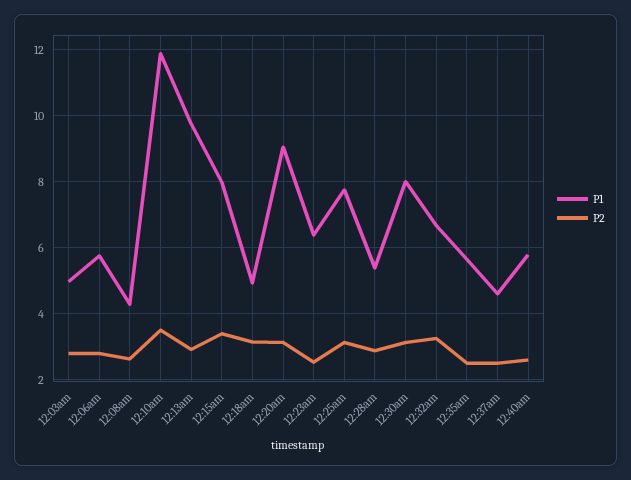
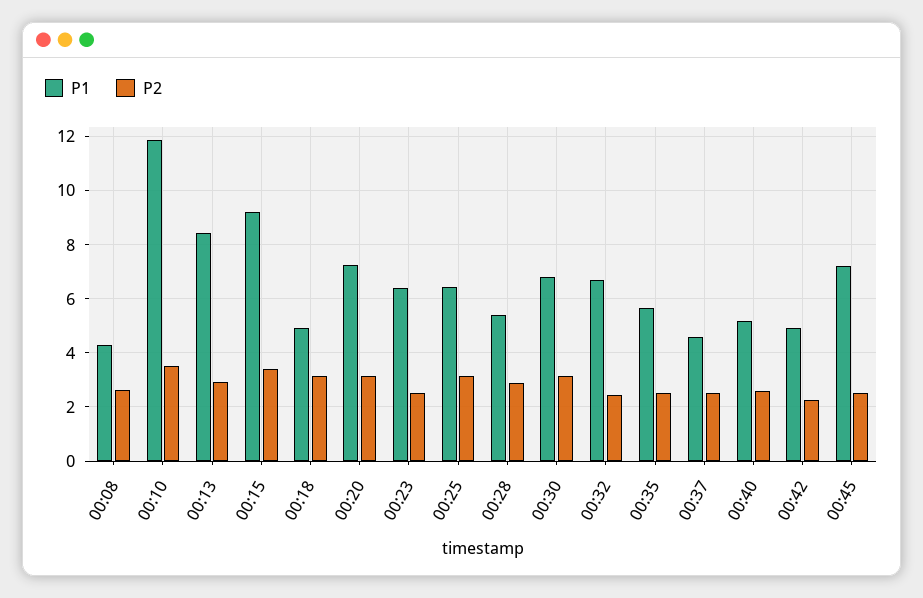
P1, 12:03am: 5 -> none
P2, 12:03am: 2.8 -> none
P1, 12:06am: 5.8 -> none
P2, 12:06am: 2.8 -> none
P1, 12:13am: 9.8 -> 8.5
P1, 12:15am: 8 -> 9.25
P1, 12:20am: 9 -> 7.25
P1, 12:25am: 7.8 -> 6.5
P1, 12:30am: 8 -> 6.75
P2, 12:32am: 3.2 -> 2.5
P1, 12:40am: 5.8 -> 5.25
P1, 00:42: none -> 5
P2, 00:42: none -> 2.25
P1, 00:45: none -> 7.25
P2, 00:45: none -> 2.5

